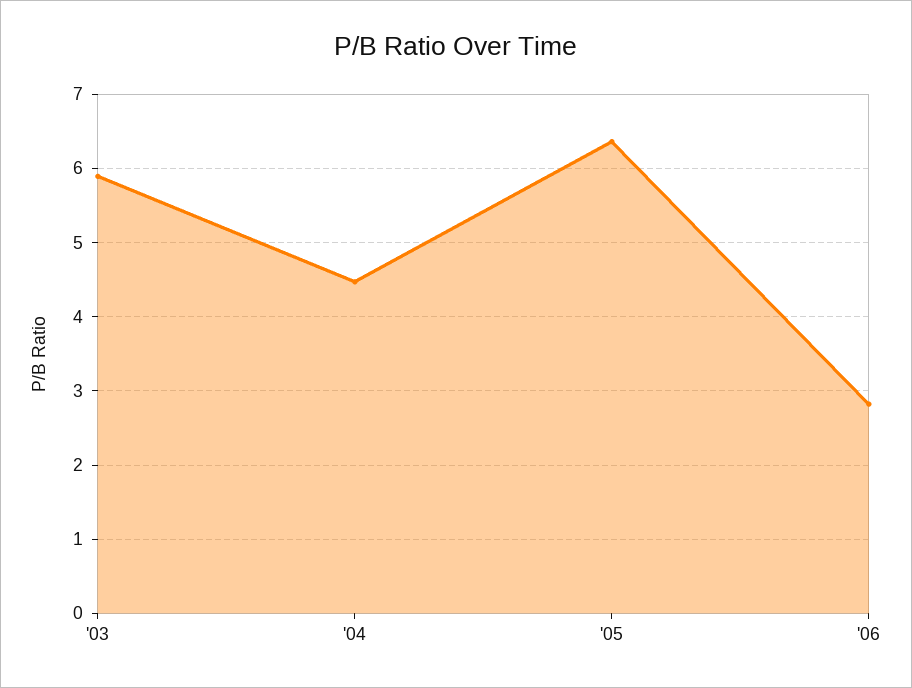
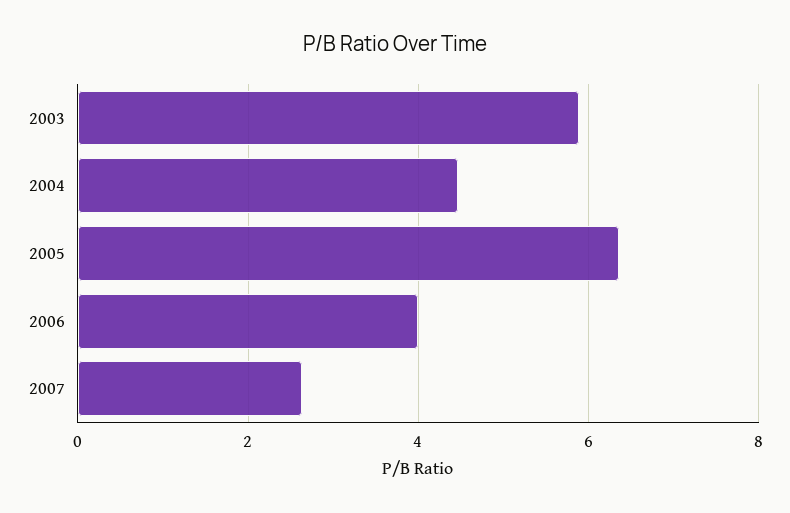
'06: 2.8 -> 4
2007: none -> 2.6

